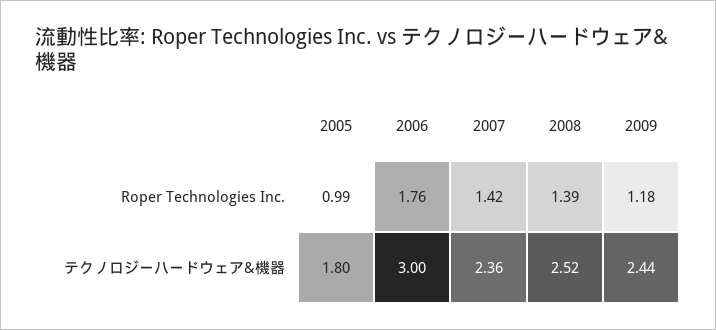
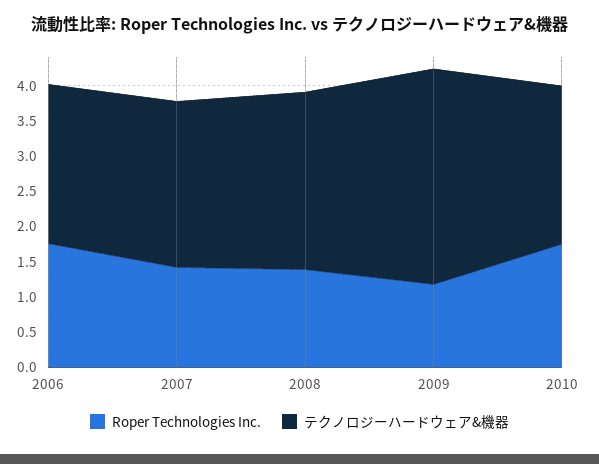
Roper Technologies Inc., 2005: 0.99 -> none
テクノロジーハードウェア&機器, 2005: 1.8 -> none
テクノロジーハードウェア&機器, 2006: 3 -> 2.25
テクノロジーハードウェア&機器, 2009: 2.44 -> 3
Roper Technologies Inc., 2010: none -> 1.75
テクノロジーハードウェア&機器, 2010: none -> 2.25

